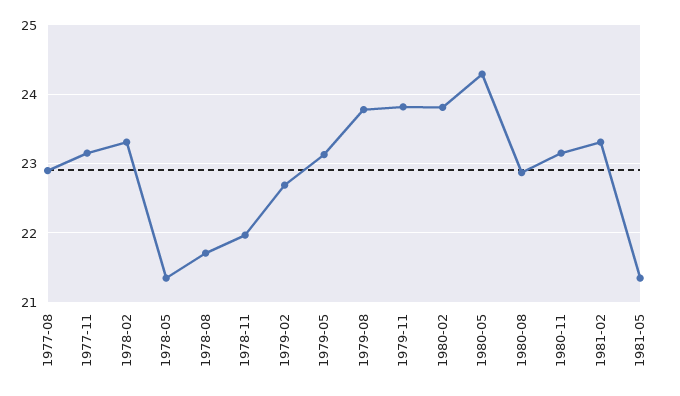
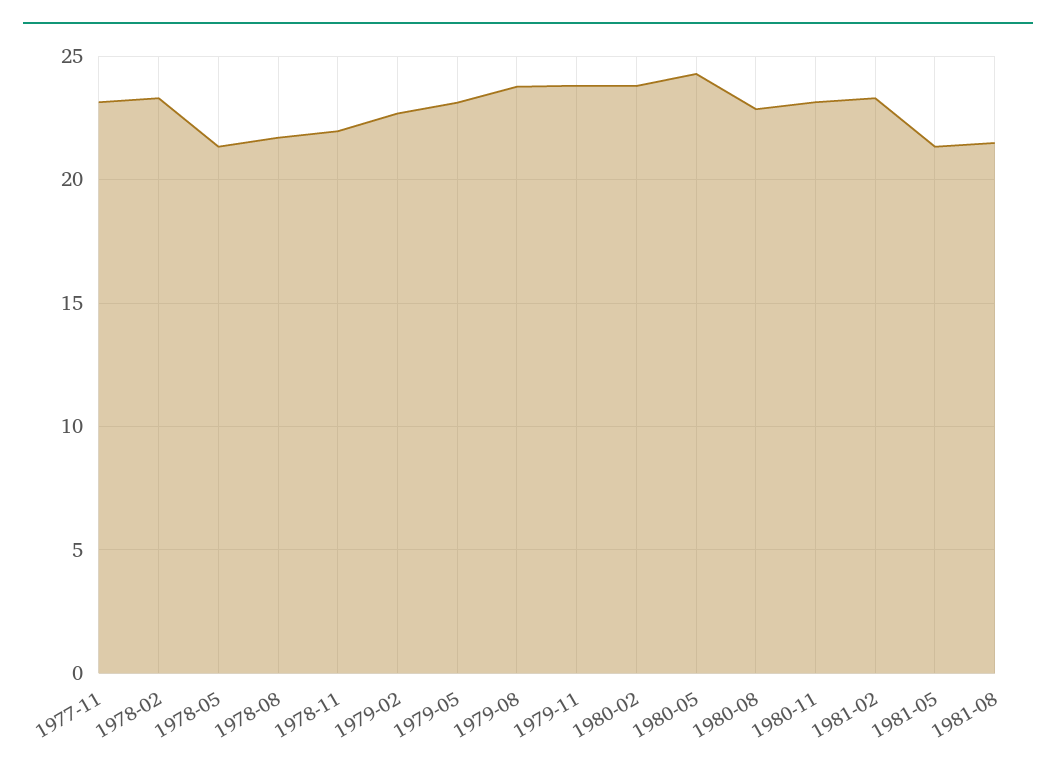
1977-08: 22.9 -> none
1981-08: none -> 21.5

